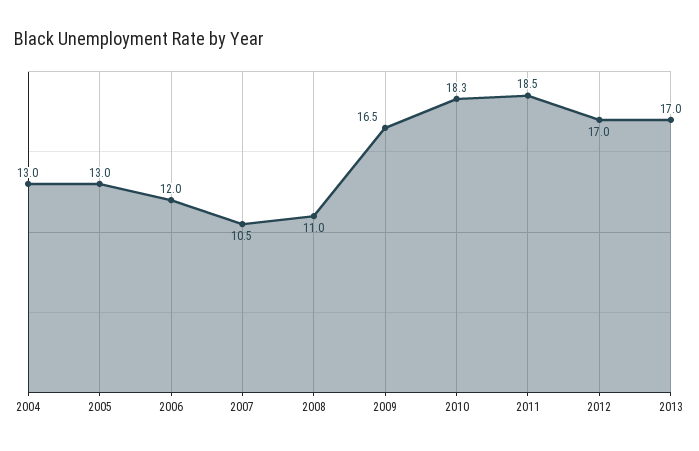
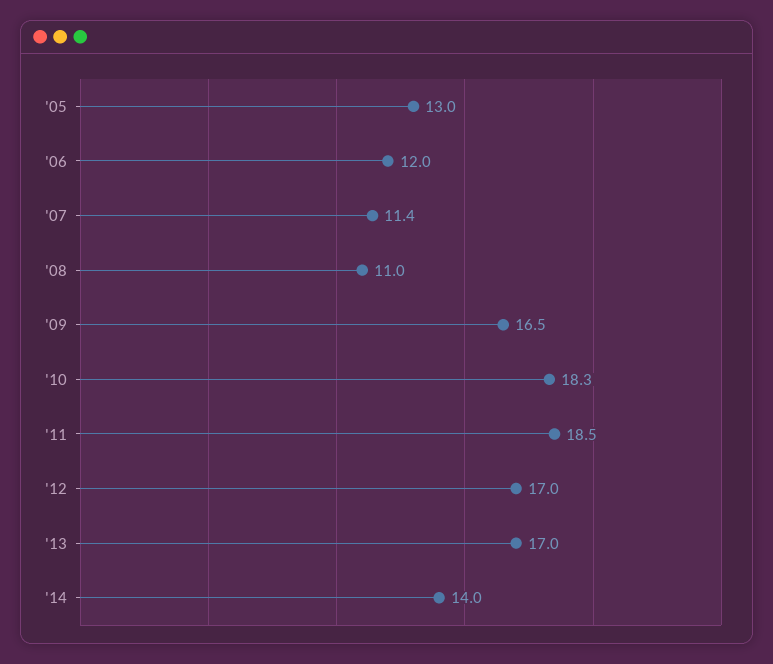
2004: 13 -> none
2007: 10.5 -> 11.4
'14: none -> 14

